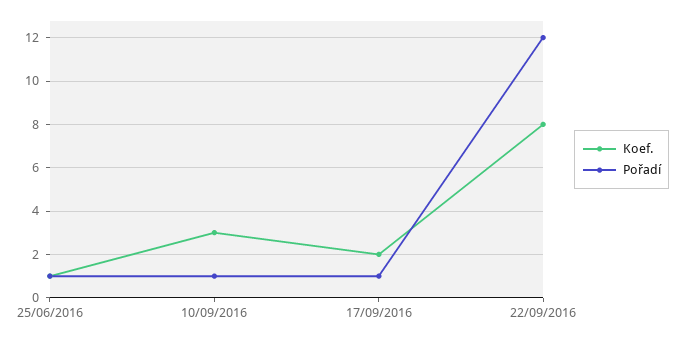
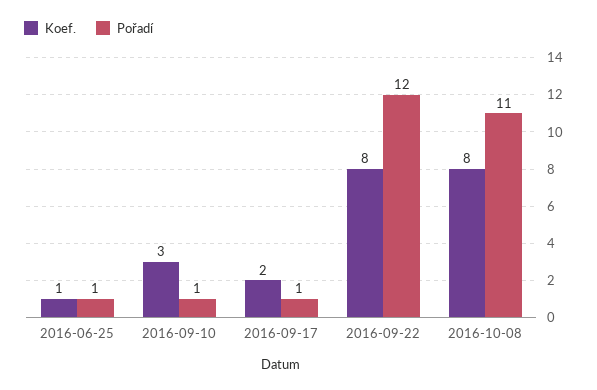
Koef., 2016-10-08: none -> 8
Pořadí, 2016-10-08: none -> 11

